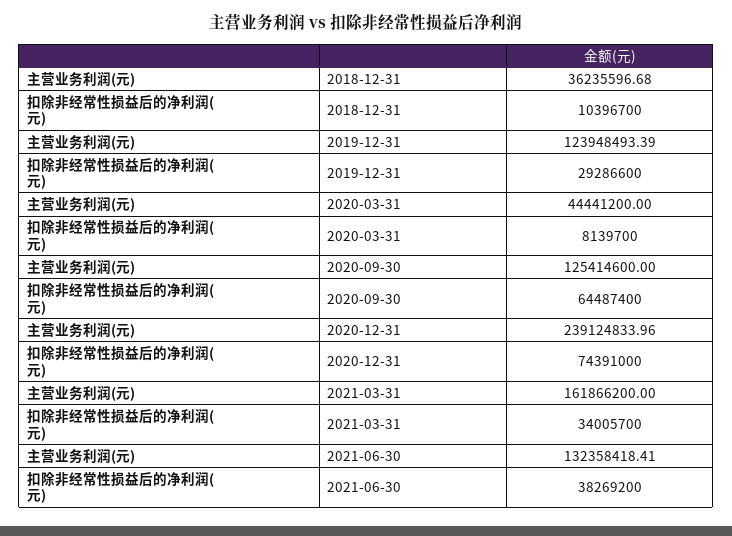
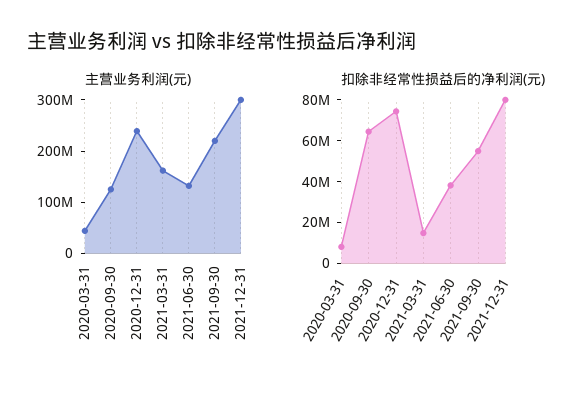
主营业务利润(元), 2018-12-31: 36235596.68 -> none
扣除非经常性损益后的净利润(元), 2018-12-31: 10396700 -> none
主营业务利润(元), 2019-12-31: 123948493.39 -> none
扣除非经常性损益后的净利润(元), 2019-12-31: 29286600 -> none
扣除非经常性损益后的净利润(元), 2021-03-31: 34005700 -> 15000000
主营业务利润(元), 2021-09-30: none -> 220000000
主营业务利润(元), 2021-12-31: none -> 300000000
扣除非经常性损益后的净利润(元), 2021-09-30: none -> 55000000
扣除非经常性损益后的净利润(元), 2021-12-31: none -> 80000000

